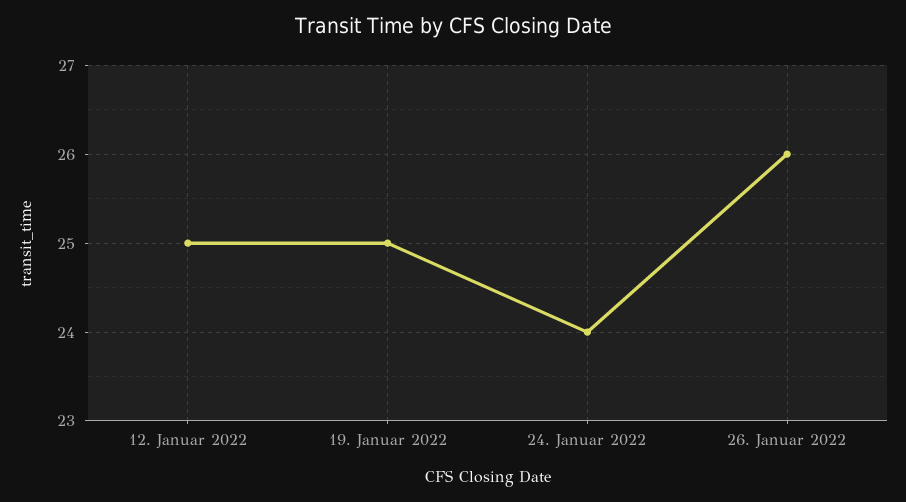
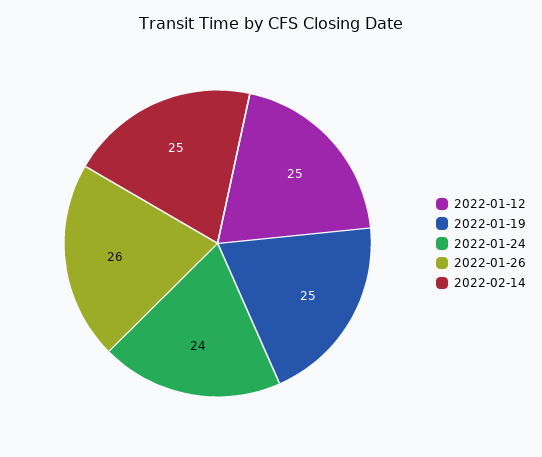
2022-02-14: none -> 25

